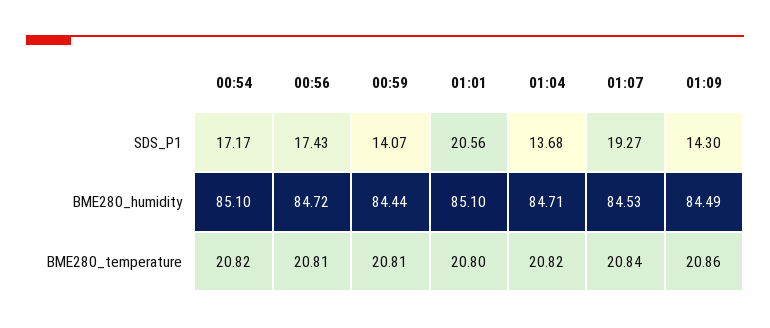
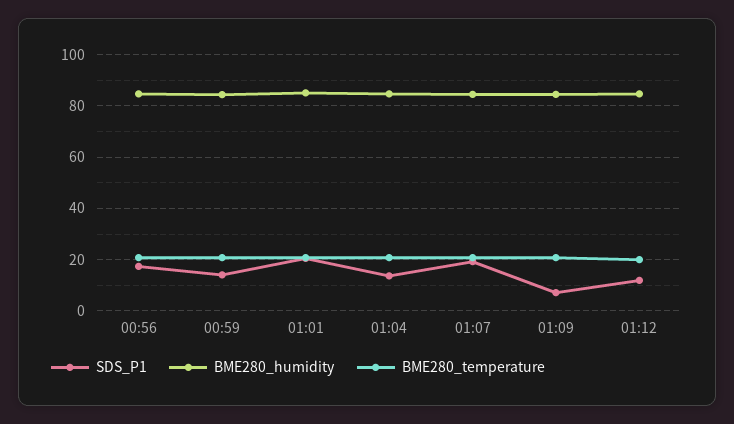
SDS_P1, 00:54: 17.17 -> none
SDS_P1, 01:09: 14.3 -> 7.5
BME280_humidity, 00:54: 85.1 -> none
BME280_temperature, 00:54: 20.82 -> none
SDS_P1, 01:12: none -> 12.5
BME280_humidity, 01:12: none -> 85
BME280_temperature, 01:12: none -> 20

